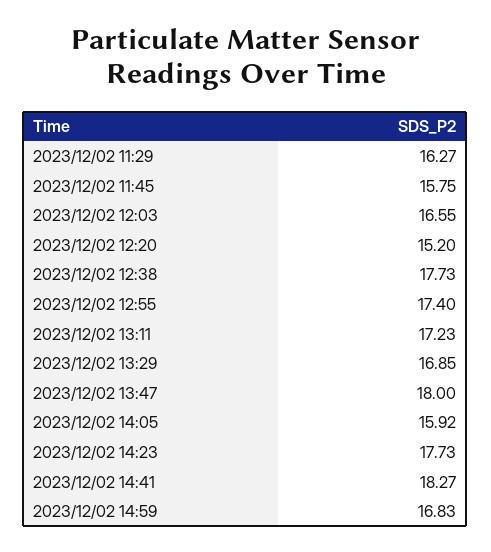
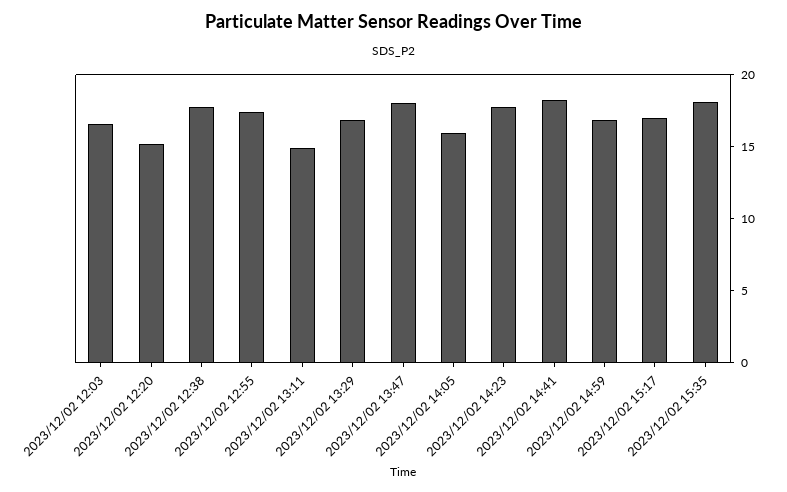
2023/12/02 11:29: 16.27 -> none
2023/12/02 11:45: 15.75 -> none
2023/12/02 13:11: 17.23 -> 15
2023/12/02 15:17: none -> 17
2023/12/02 15:35: none -> 18

